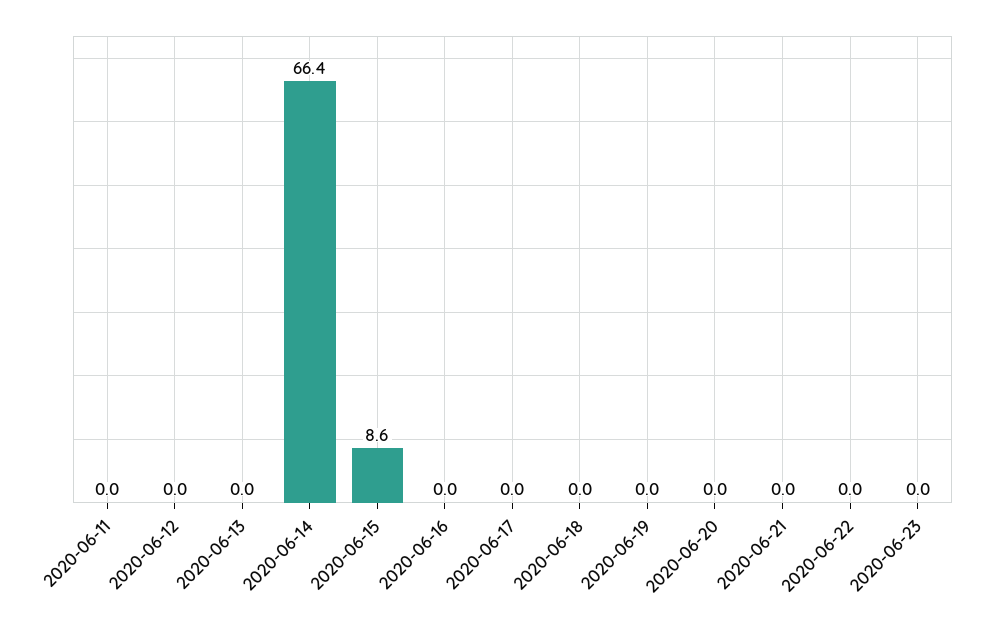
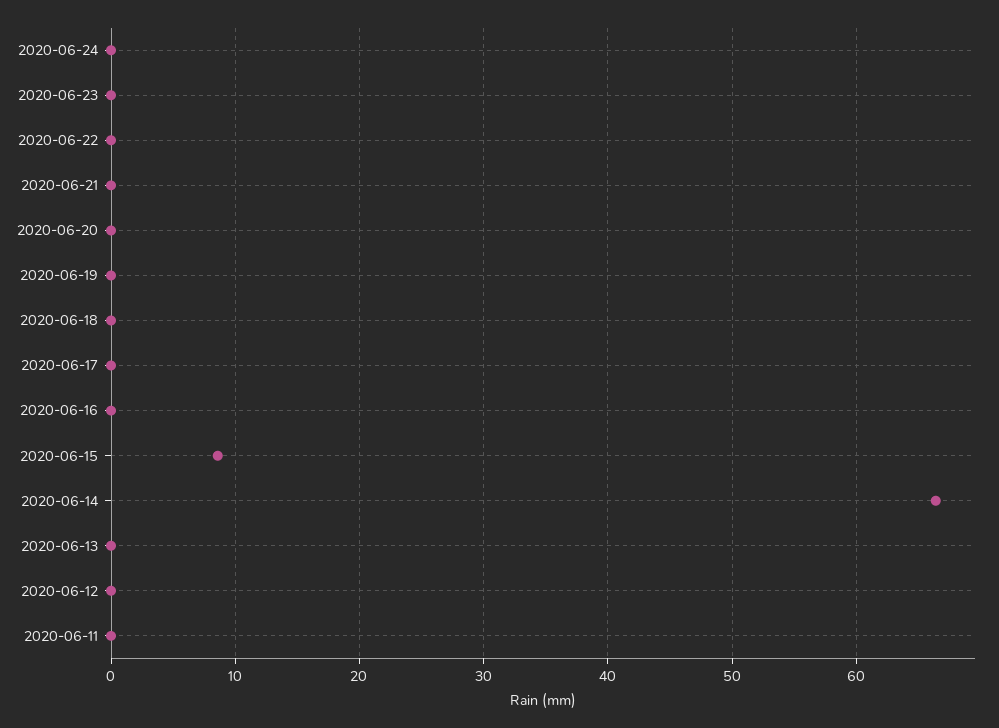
2020-06-24: none -> 0

